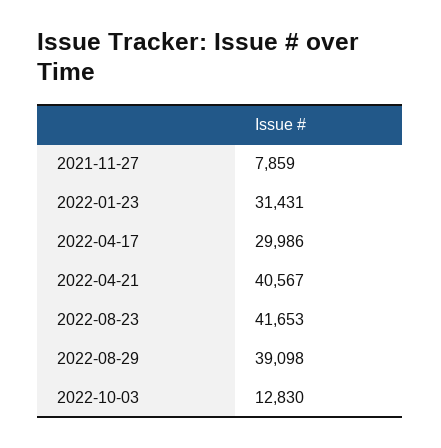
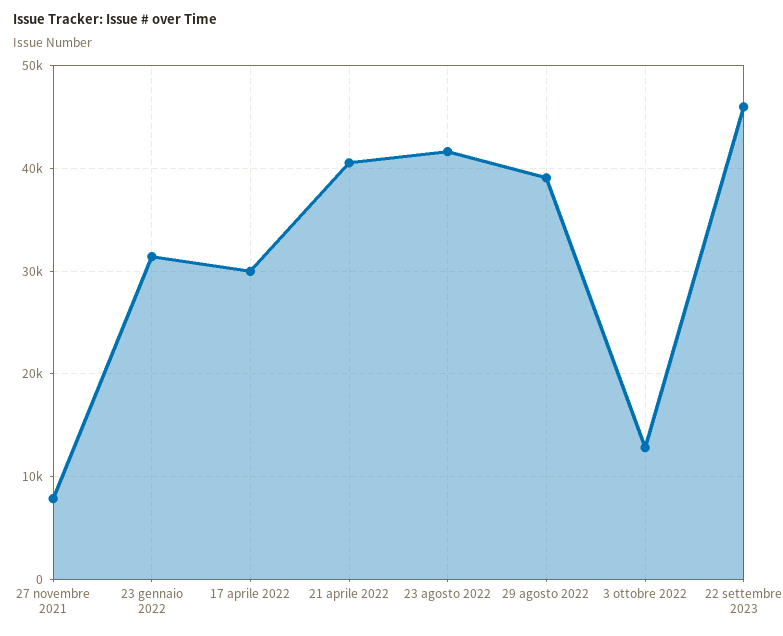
22 settembre 2023: none -> 46000

